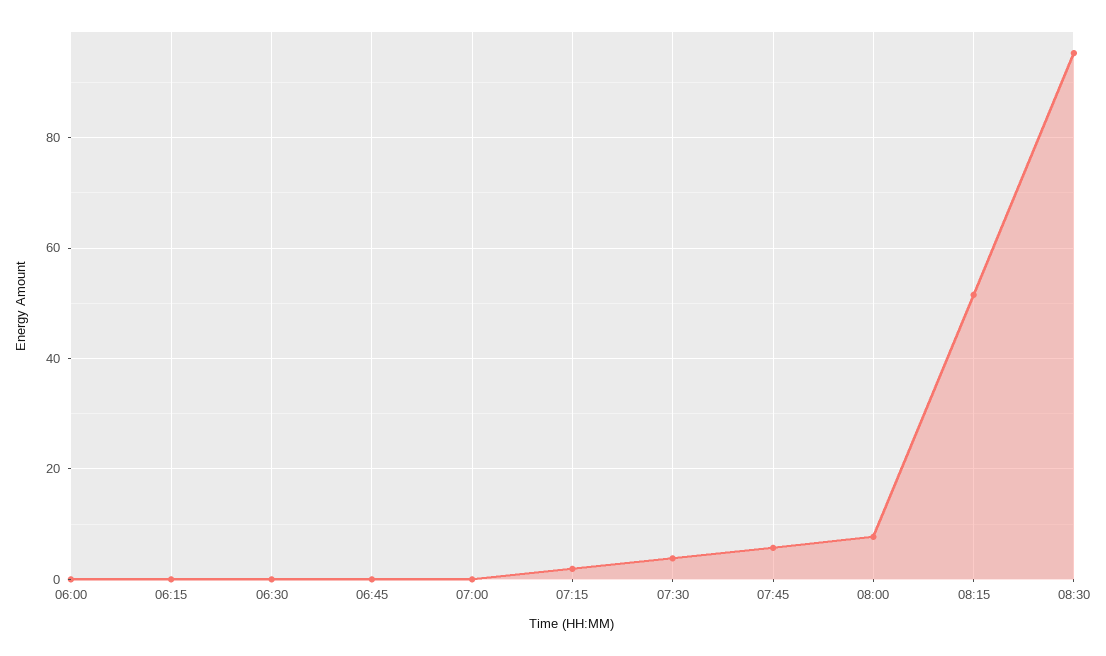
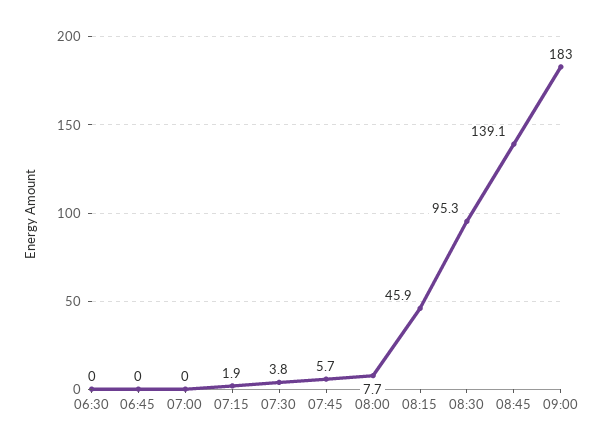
06:00: 0 -> none
06:15: 0 -> none
08:15: 52 -> 45.9
08:45: none -> 139.1
09:00: none -> 183

